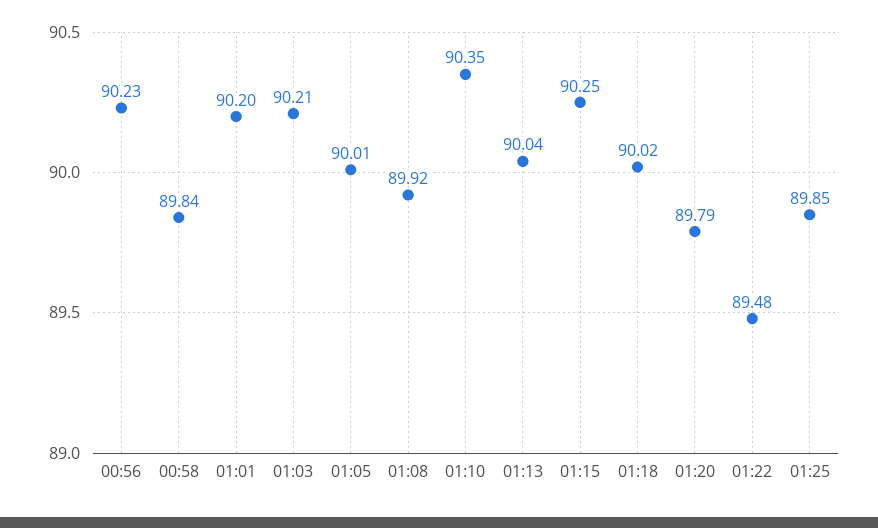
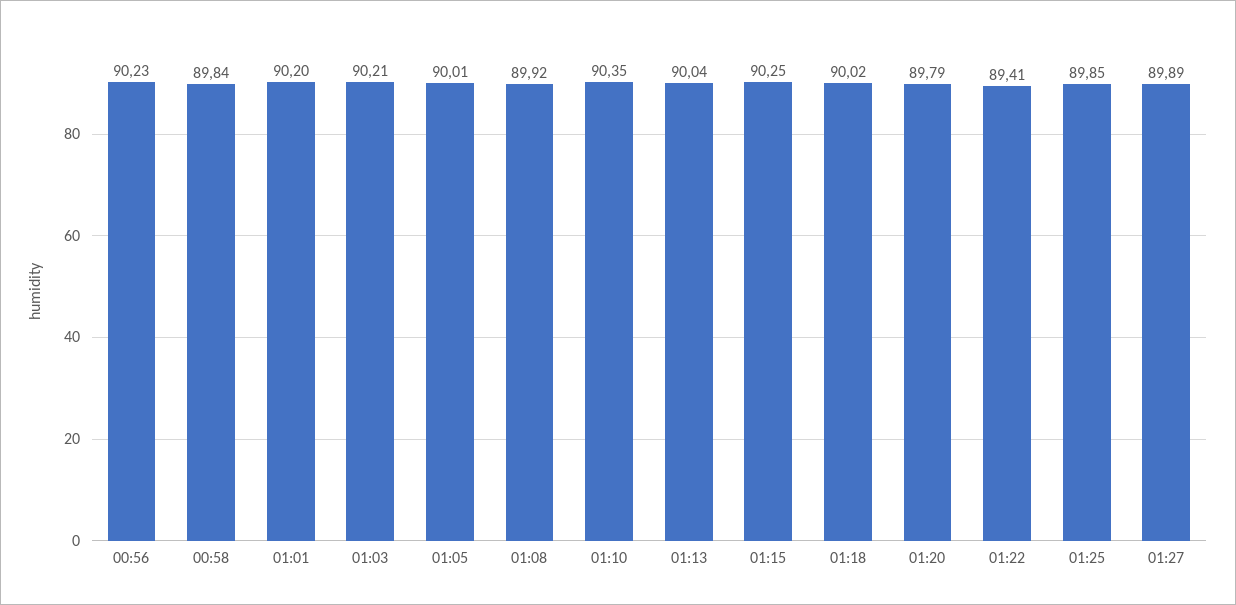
01:22: 89.48 -> 89.41
01:27: none -> 89.89

